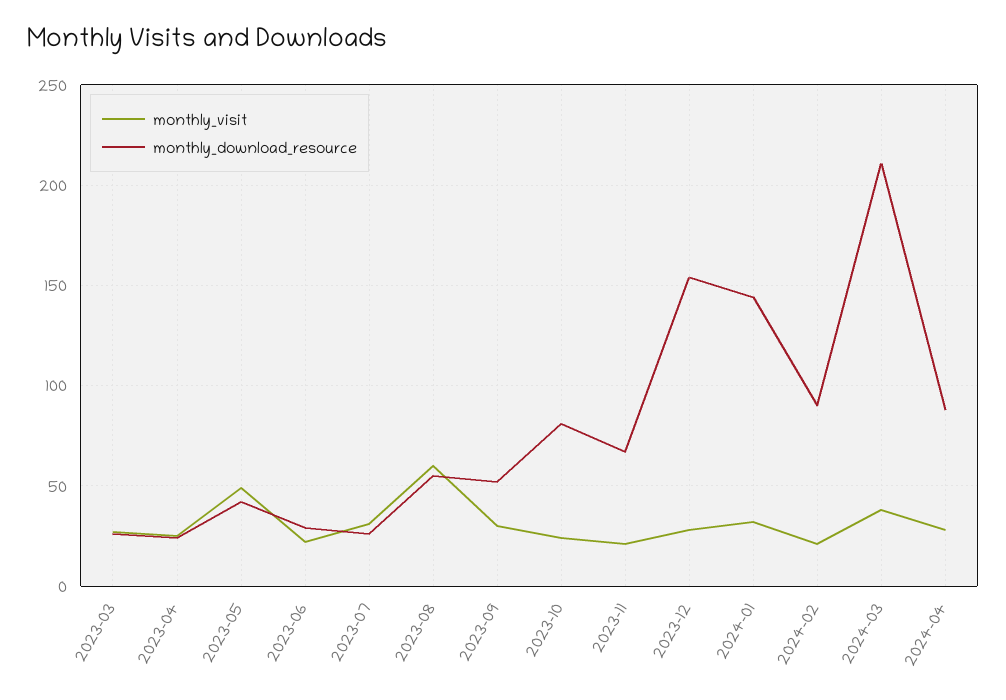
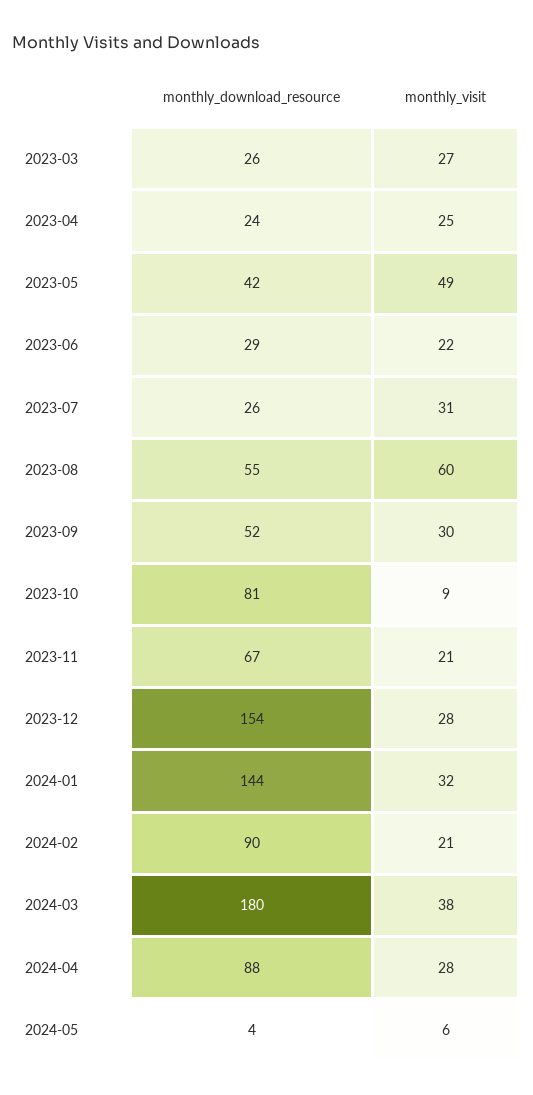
monthly_visit, 2023-10: 25 -> 9
monthly_download_resource, 2024-03: 210 -> 180
monthly_download_resource, 2024-05: none -> 4
monthly_visit, 2024-05: none -> 6

